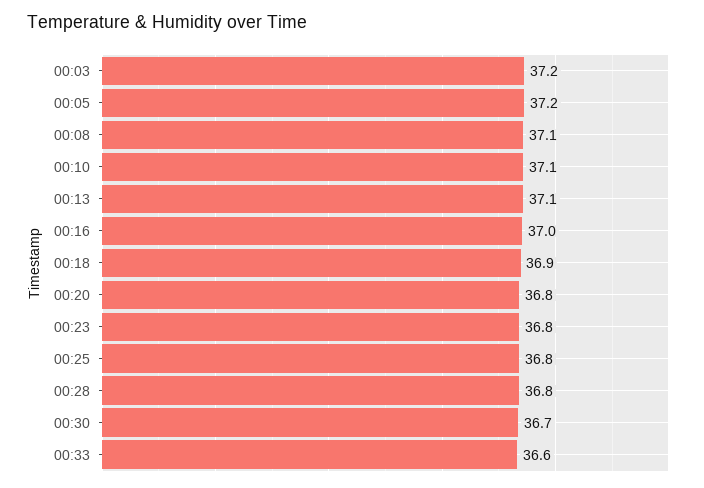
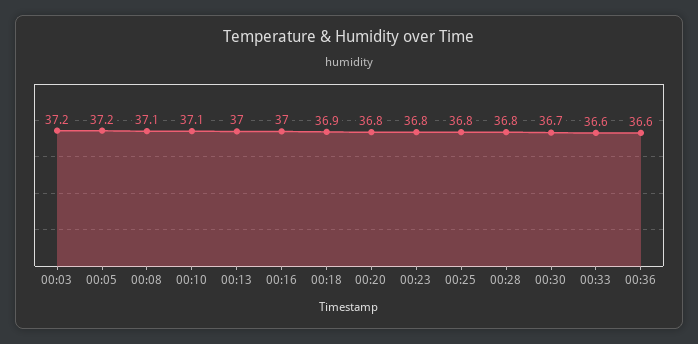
00:13: 37.1 -> 37
00:36: none -> 36.6

